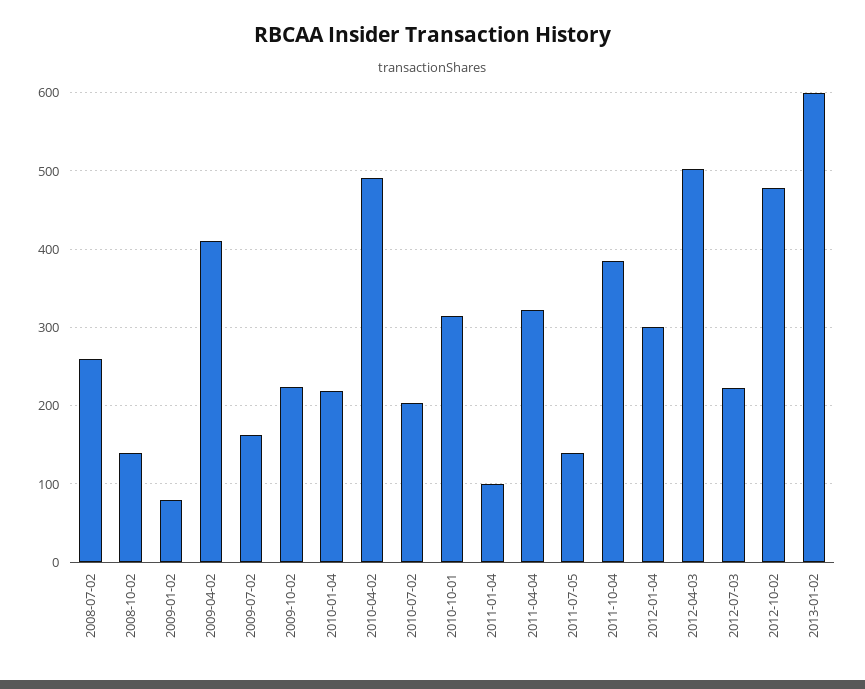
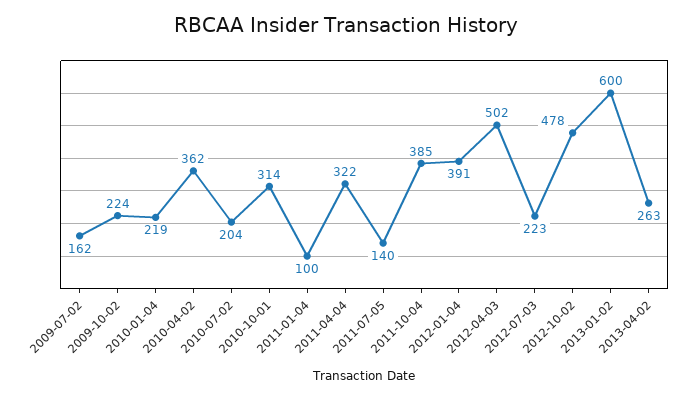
2008-07-02: 260 -> none
2008-10-02: 140 -> none
2009-01-02: 80 -> none
2009-04-02: 410 -> none
2010-04-02: 490 -> 362
2012-01-04: 300 -> 391
2013-04-02: none -> 263

